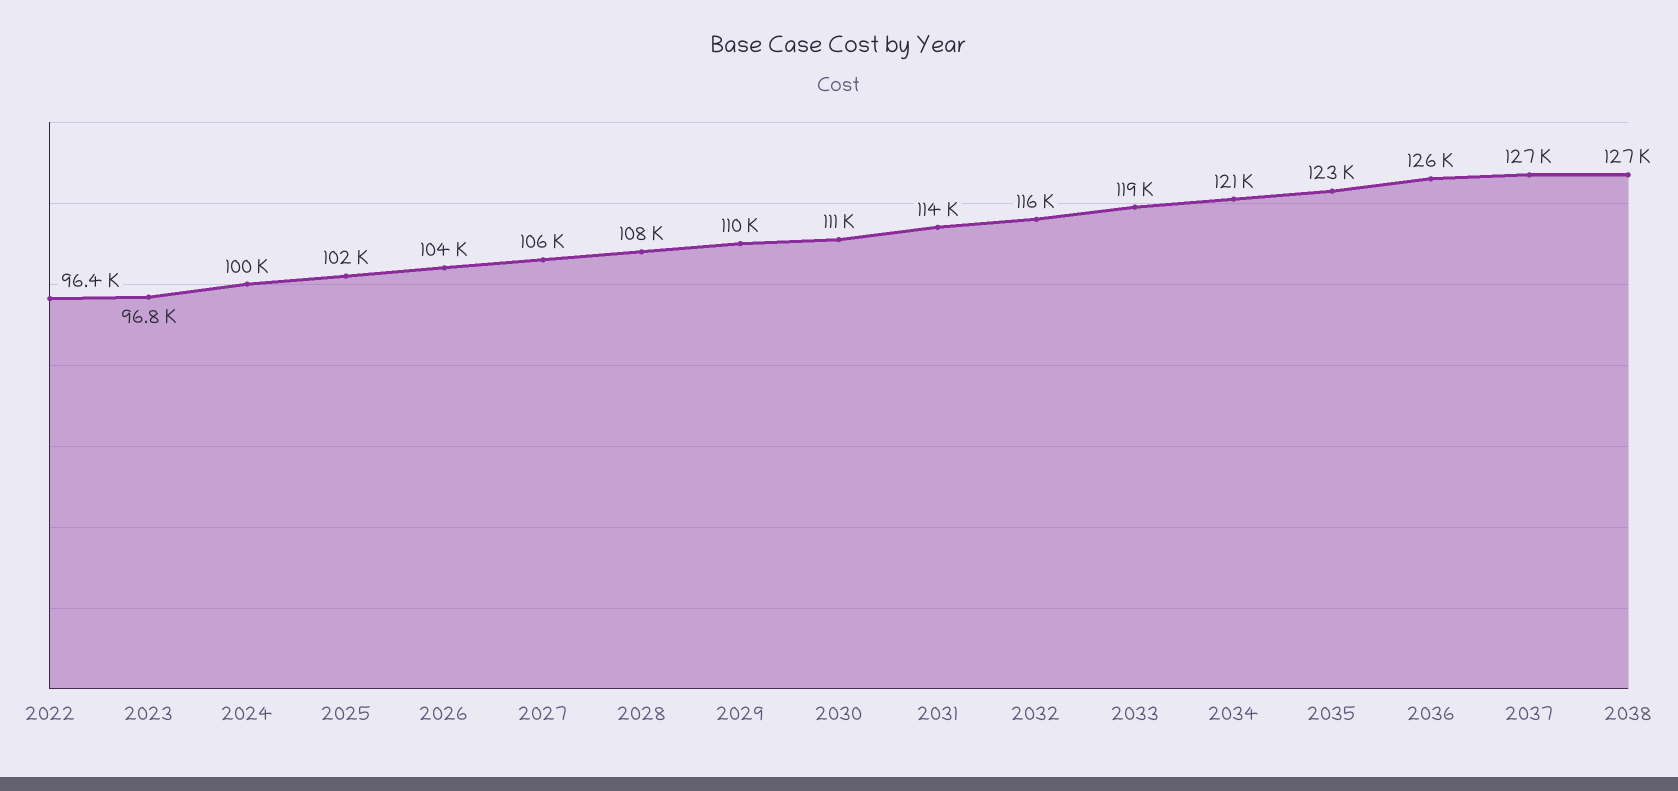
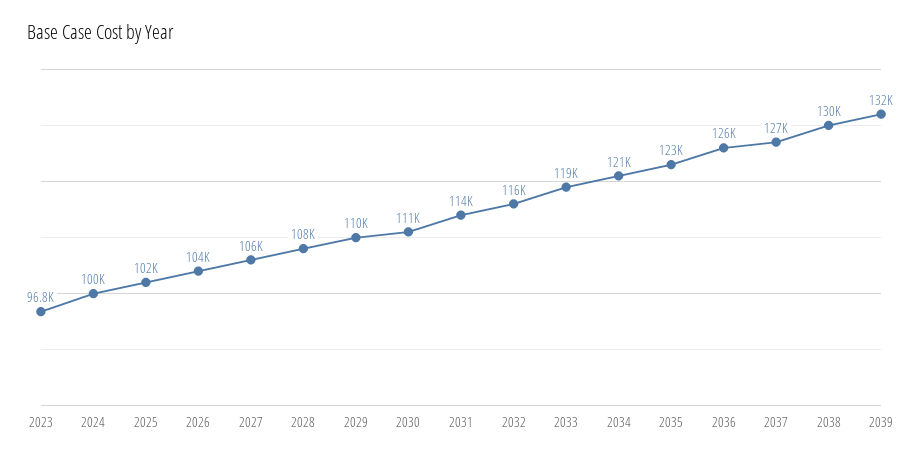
2022: 96400 -> none
2038: 127000 -> 130000
2039: none -> 132000

